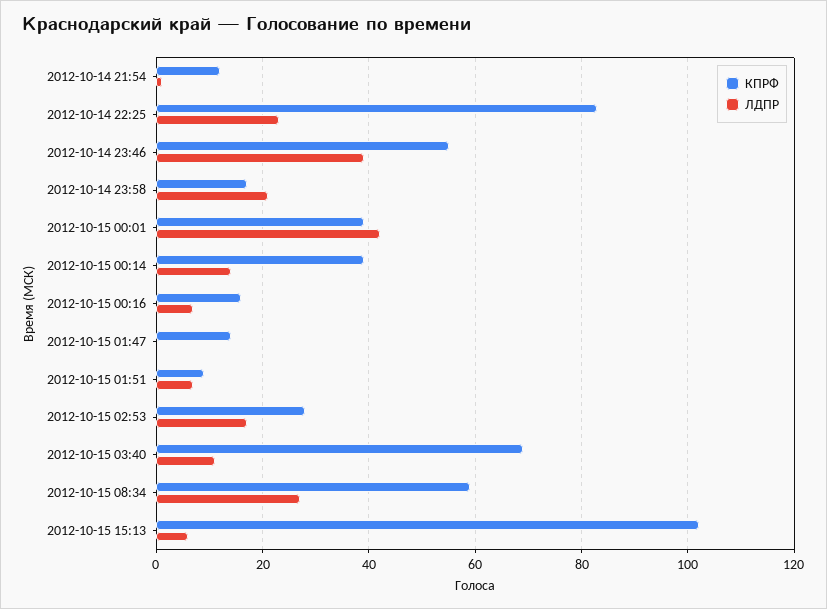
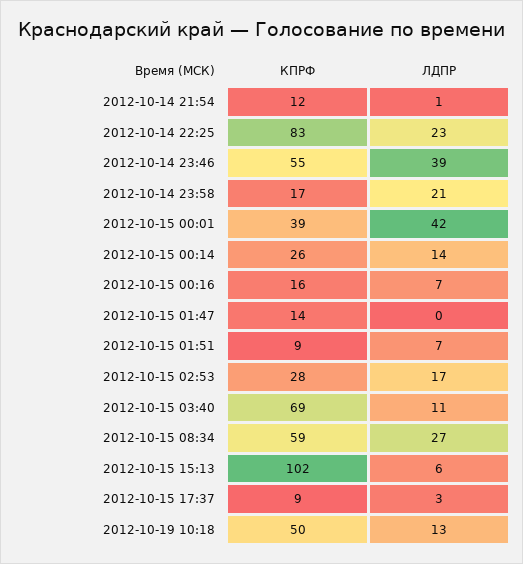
КПРФ, 2012-10-15 00:14: 40 -> 26
КПРФ, 2012-10-15 17:37: none -> 9
ЛДПР, 2012-10-15 17:37: none -> 3
КПРФ, 2012-10-19 10:18: none -> 50
ЛДПР, 2012-10-19 10:18: none -> 13

